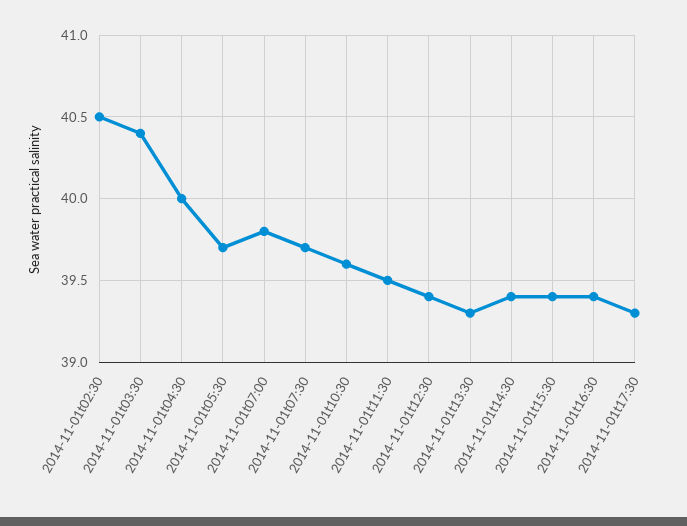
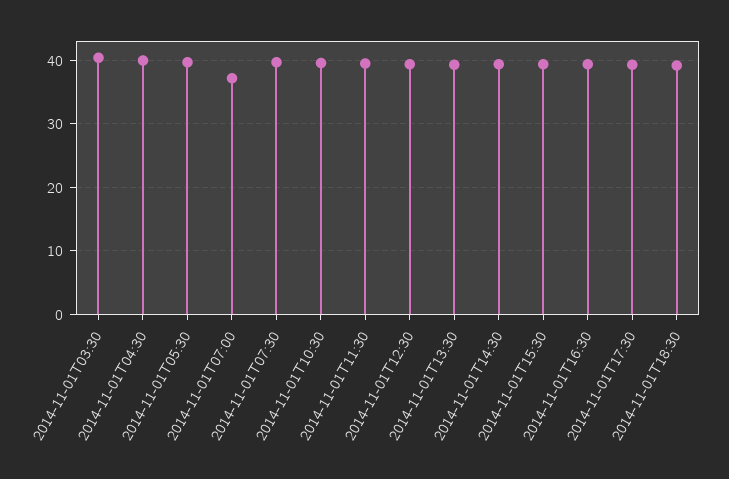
2014-11-01t02:30: 40.5 -> none
2014-11-01t07:00: 39.8 -> 37
2014-11-01T18:30: none -> 39

